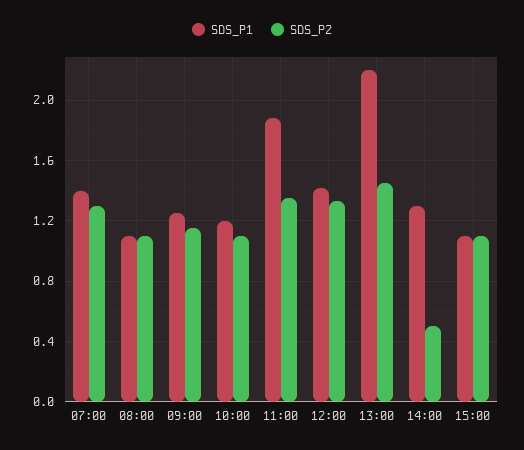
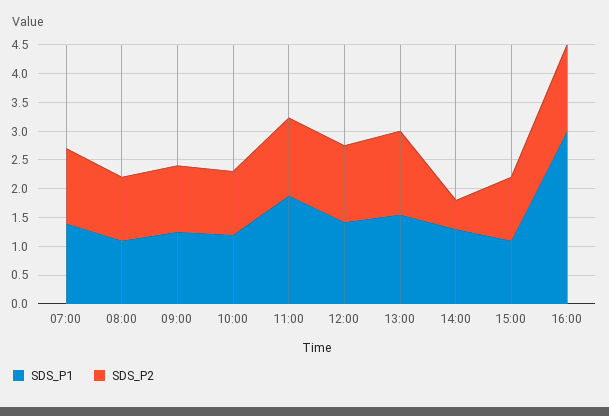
SDS_P1, 13:00: 2.2 -> 1.5
SDS_P1, 16:00: none -> 3
SDS_P2, 16:00: none -> 1.5

